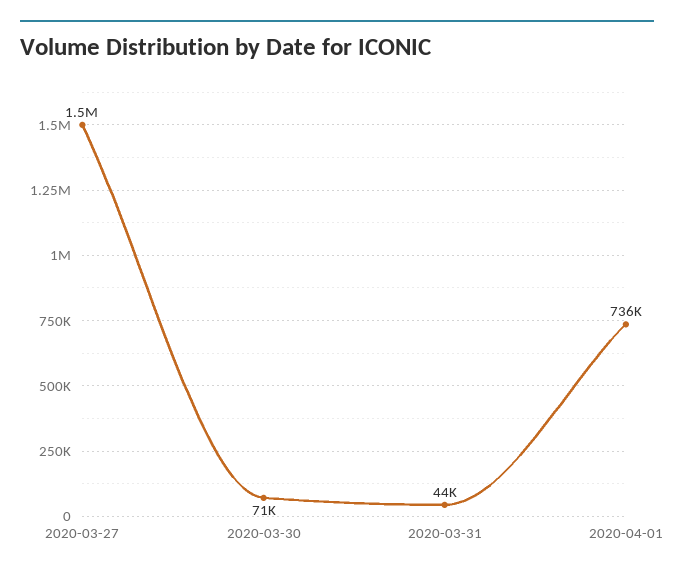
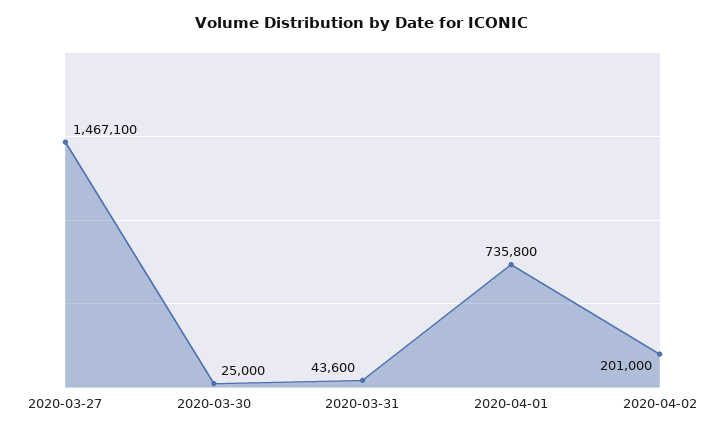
2020-03-30: 71000 -> 25000
2020-04-02: none -> 201000

